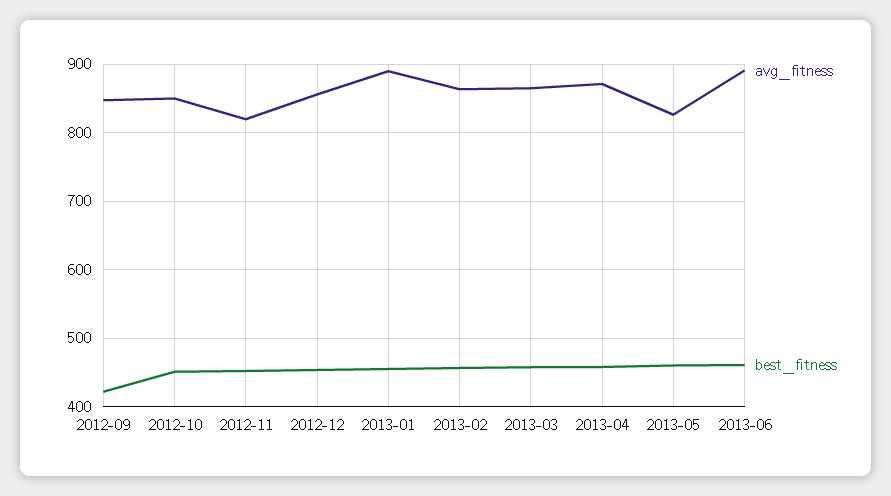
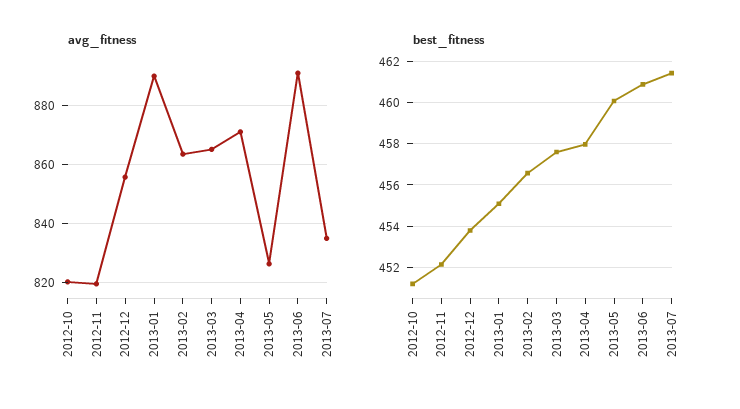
avg_fitness, 2012-09: 850 -> none
best_fitness, 2012-09: 420 -> none
avg_fitness, 2012-10: 850 -> 820
avg_fitness, 2013-07: none -> 835
best_fitness, 2013-07: none -> 461.5

